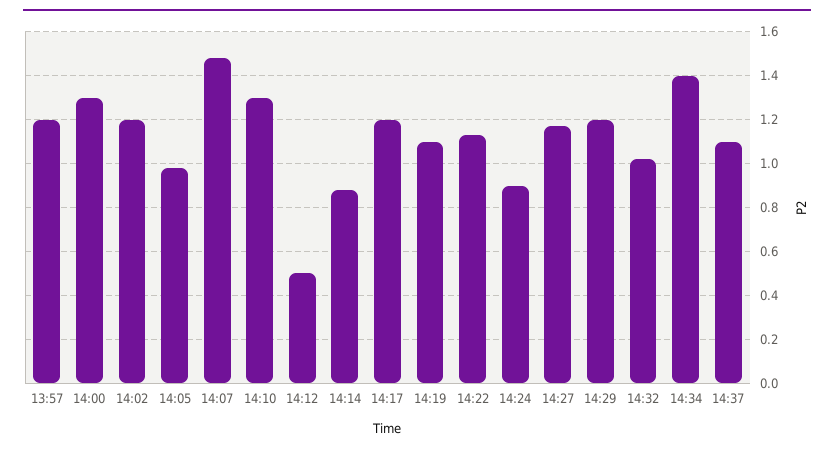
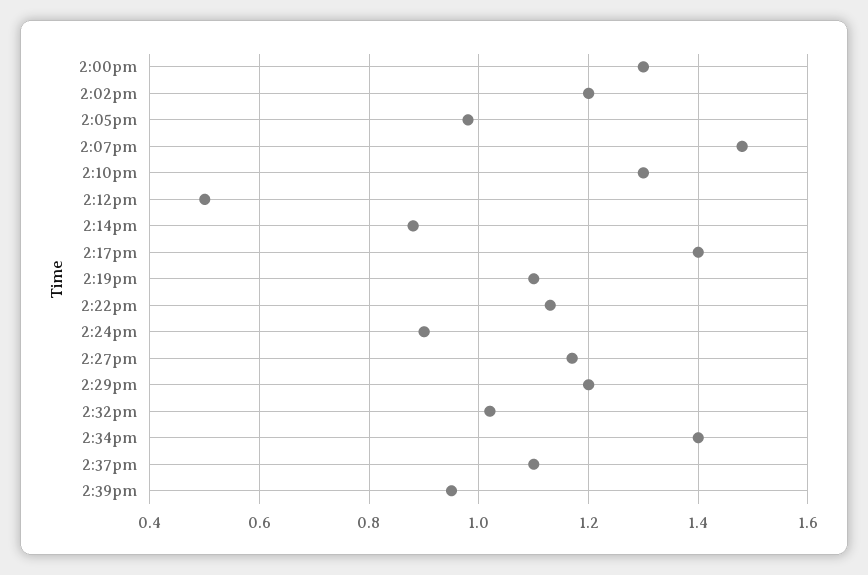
13:57: 1.2 -> none
14:17: 1.2 -> 1.4
2:39pm: none -> 0.95

